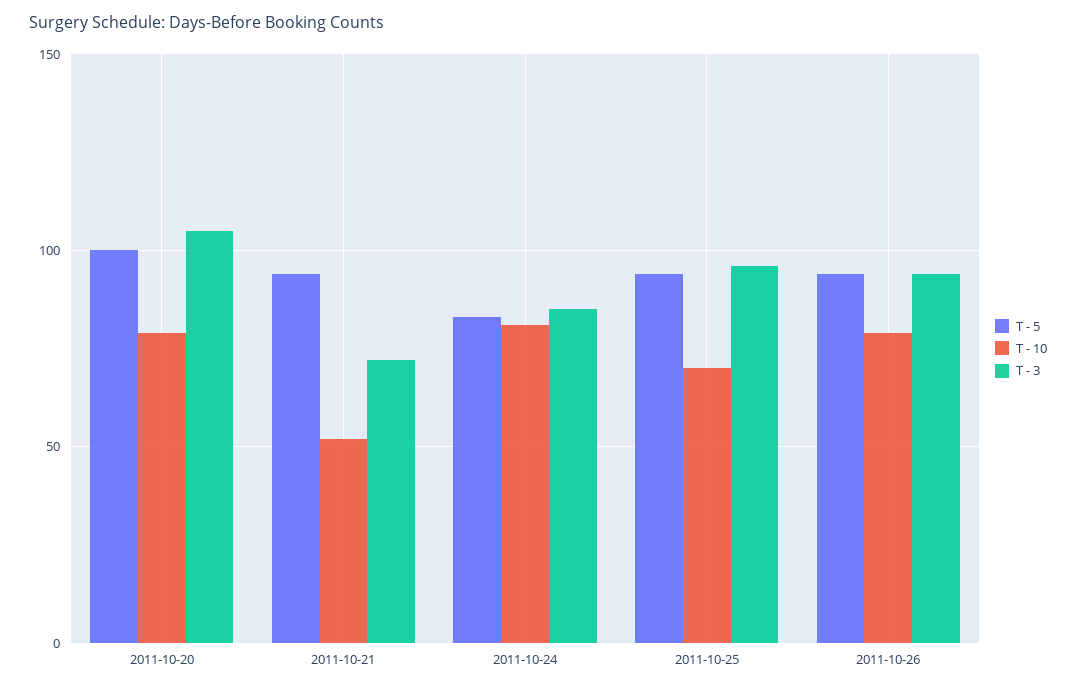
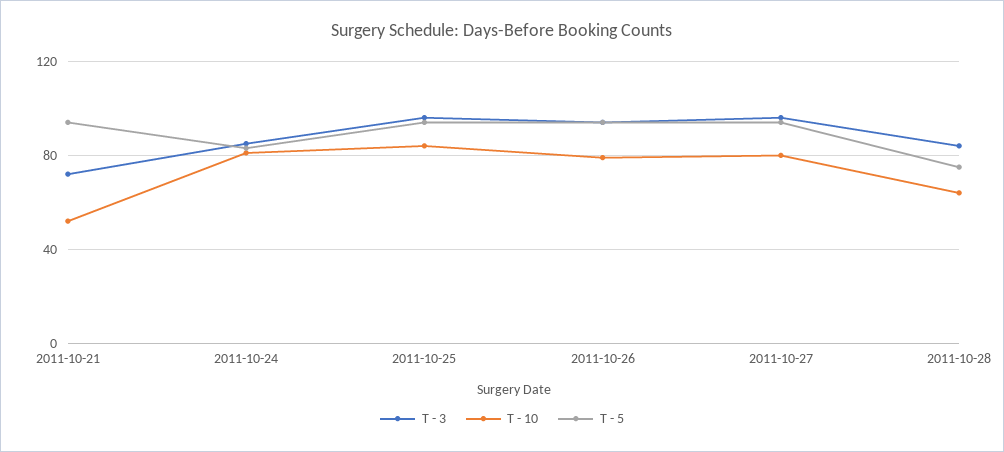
T - 5, 2011-10-20: 100 -> none
T - 10, 2011-10-20: 80 -> none
T - 3, 2011-10-20: 105 -> none
T - 10, 2011-10-25: 70 -> 85
T - 3, 2011-10-27: none -> 95
T - 10, 2011-10-27: none -> 80
T - 5, 2011-10-27: none -> 95
T - 3, 2011-10-28: none -> 85
T - 10, 2011-10-28: none -> 65
T - 5, 2011-10-28: none -> 75

